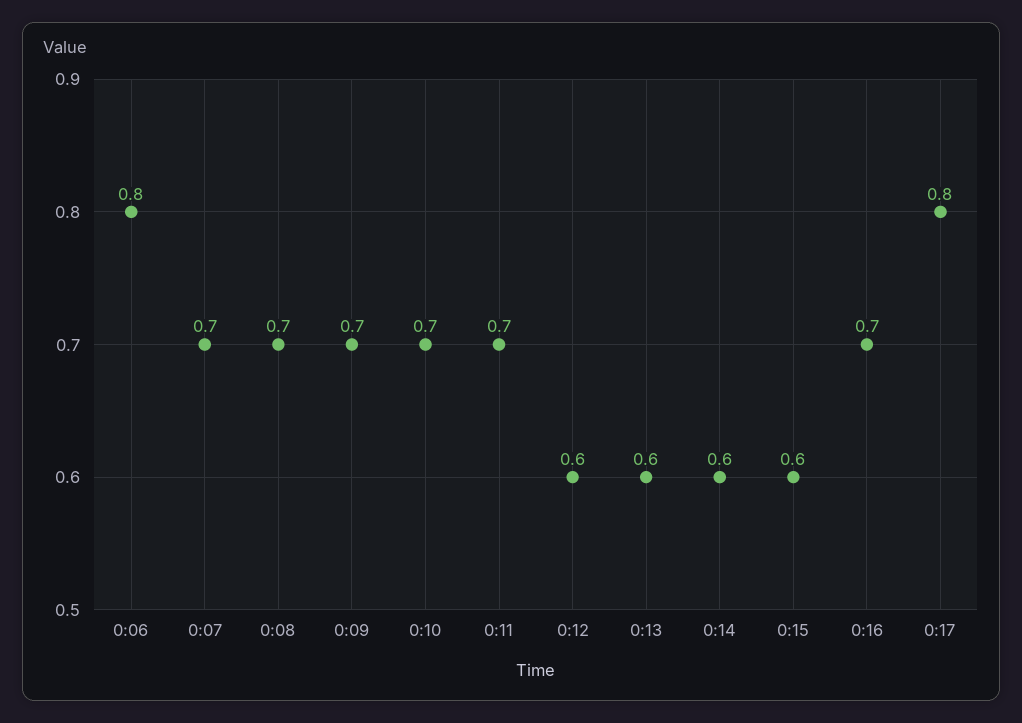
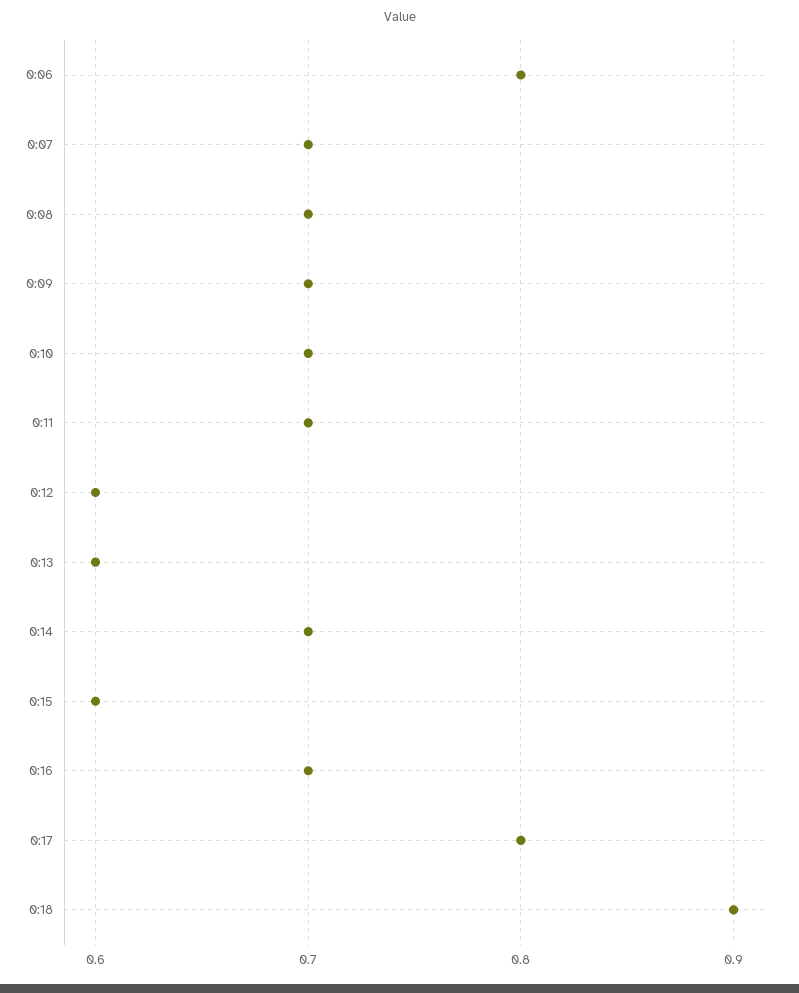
0:14: 0.6 -> 0.7
0:18: none -> 0.9

